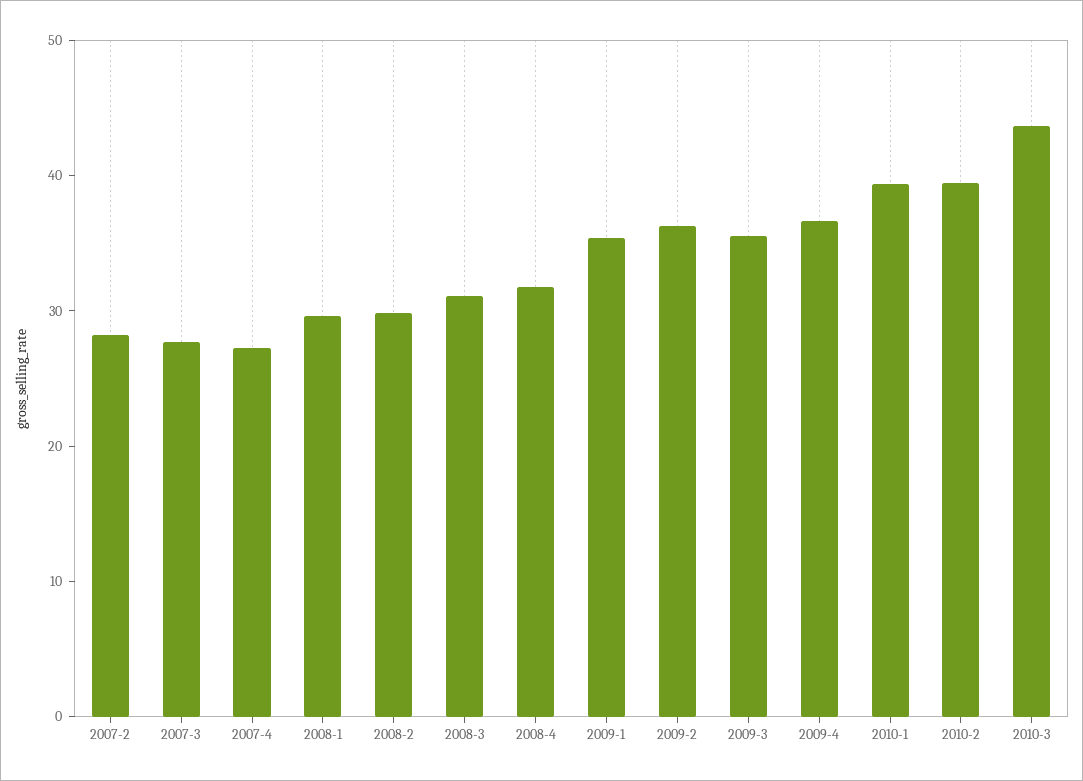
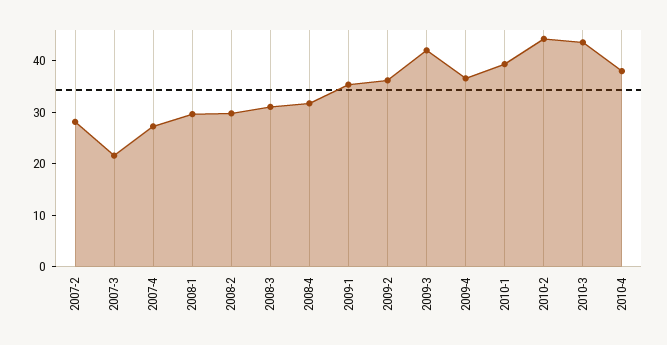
2007-3: 28 -> 22
2009-3: 36 -> 42
2010-2: 40 -> 44
2010-4: none -> 38

